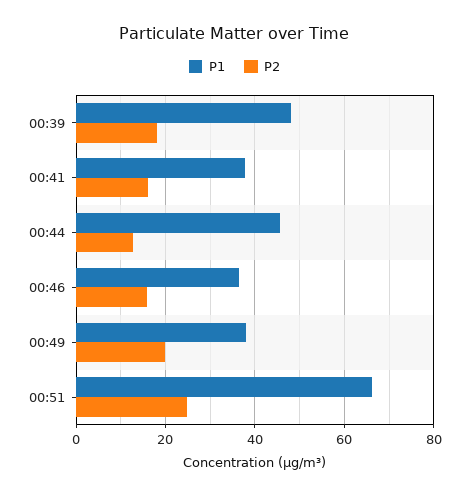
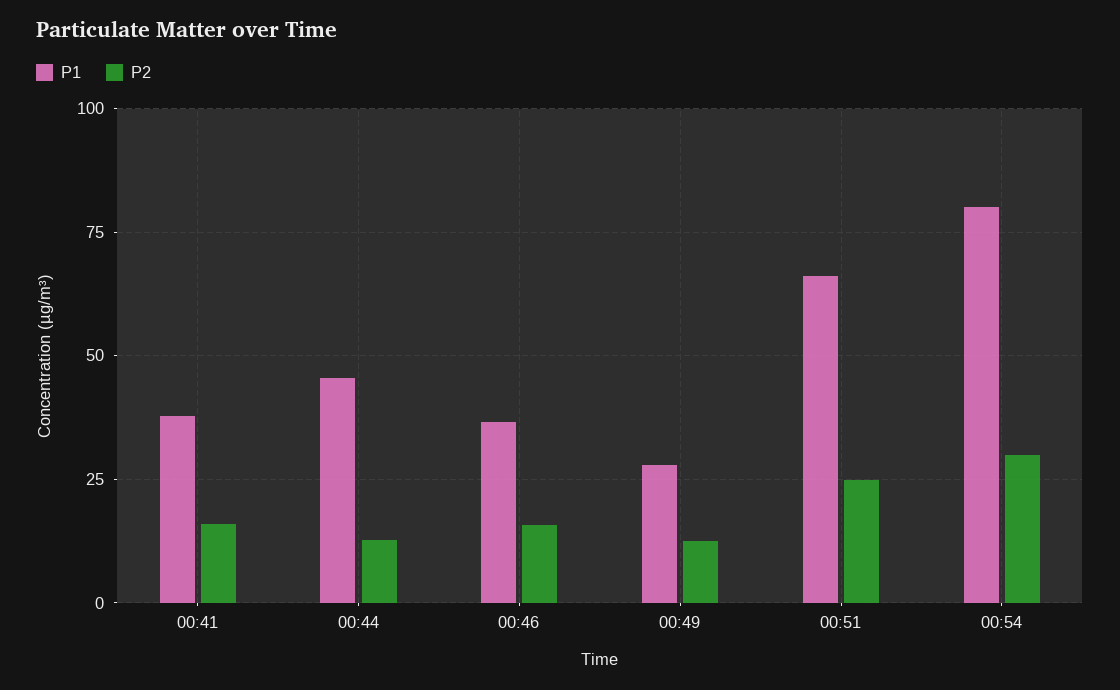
P1, 00:39: 48 -> none
P2, 00:39: 18 -> none
P1, 00:49: 38 -> 27.5
P2, 00:49: 20 -> 12.5
P1, 00:54: none -> 80
P2, 00:54: none -> 30

